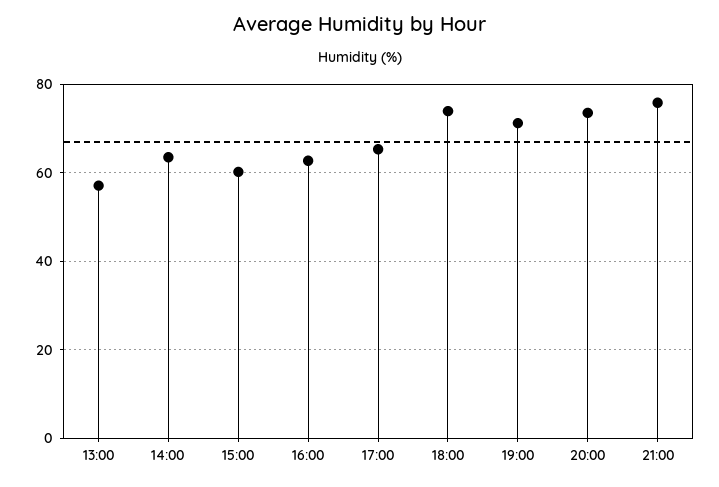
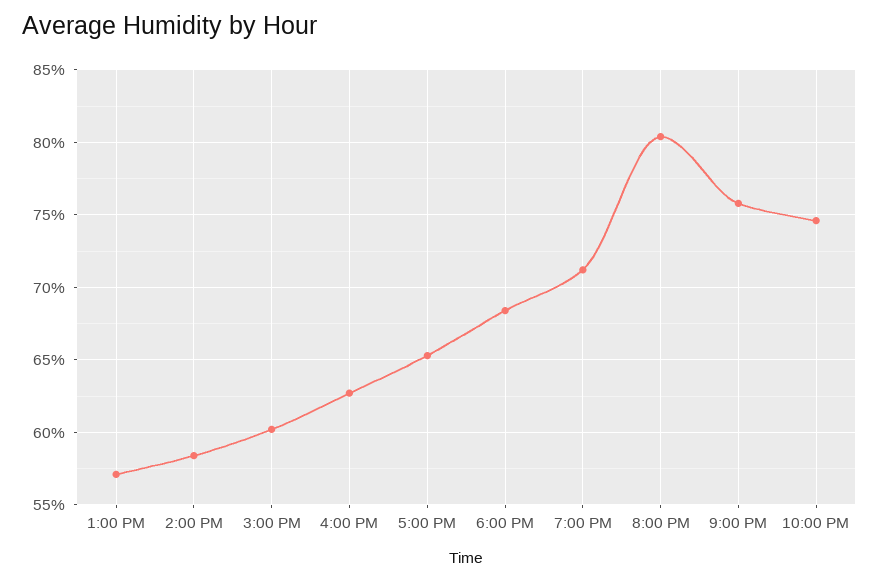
14:00: 64 -> 58.5
18:00: 74 -> 68.5
20:00: 74 -> 80.5
10:00 PM: none -> 74.5

